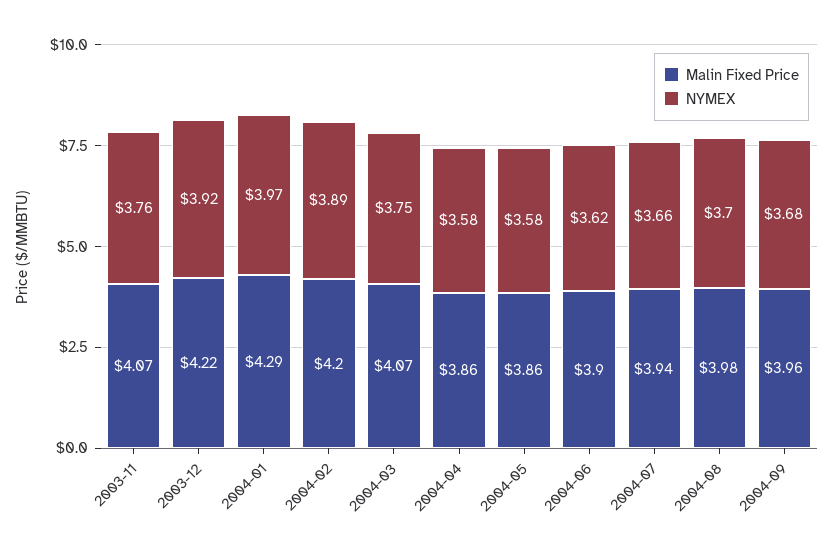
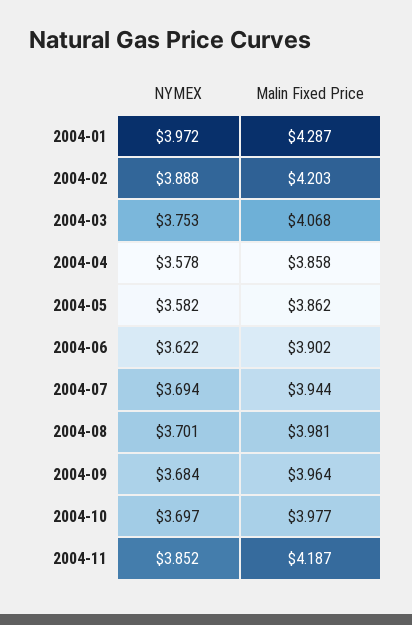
Malin Fixed Price, 2003-11: 4.07 -> none
NYMEX, 2003-11: 3.76 -> none
Malin Fixed Price, 2003-12: 4.22 -> none
NYMEX, 2003-12: 3.92 -> none
NYMEX, 2004-07: 3.66 -> 3.694
NYMEX, 2004-10: none -> 3.697
Malin Fixed Price, 2004-10: none -> 3.977
NYMEX, 2004-11: none -> 3.852
Malin Fixed Price, 2004-11: none -> 4.187

